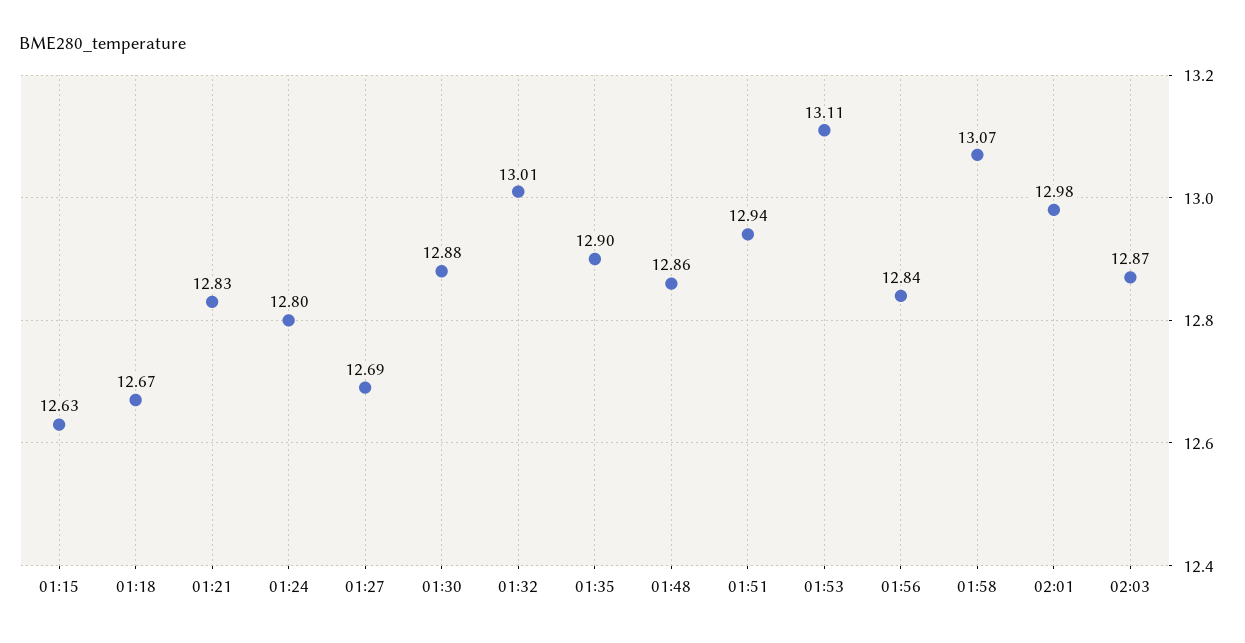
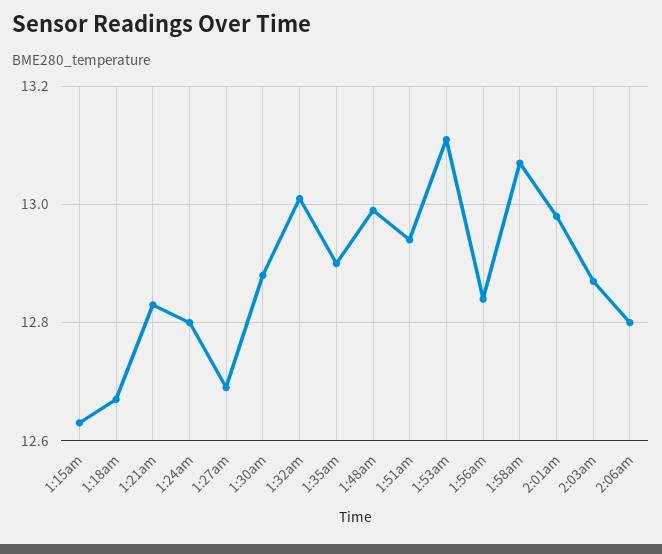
01:48: 12.86 -> 13
2:06am: none -> 12.8

